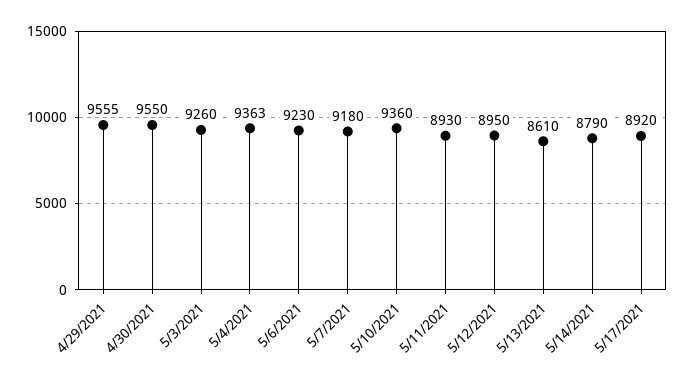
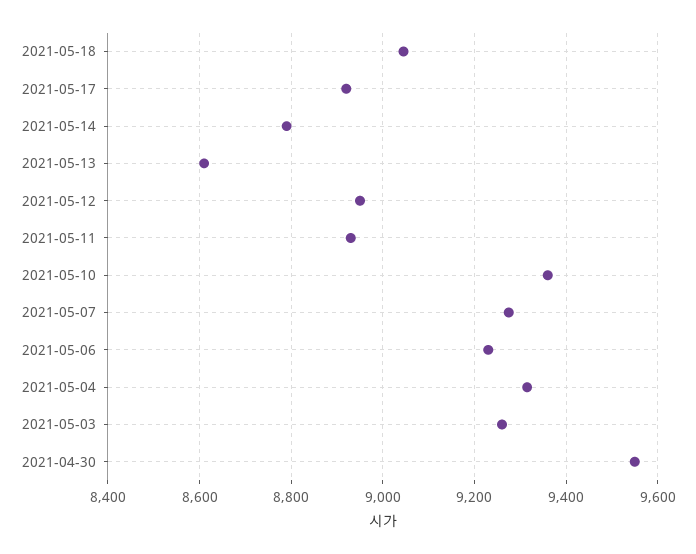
4/29/2021: 9555 -> none
5/4/2021: 9363 -> 9320
5/7/2021: 9180 -> 9280
2021-05-18: none -> 9040

